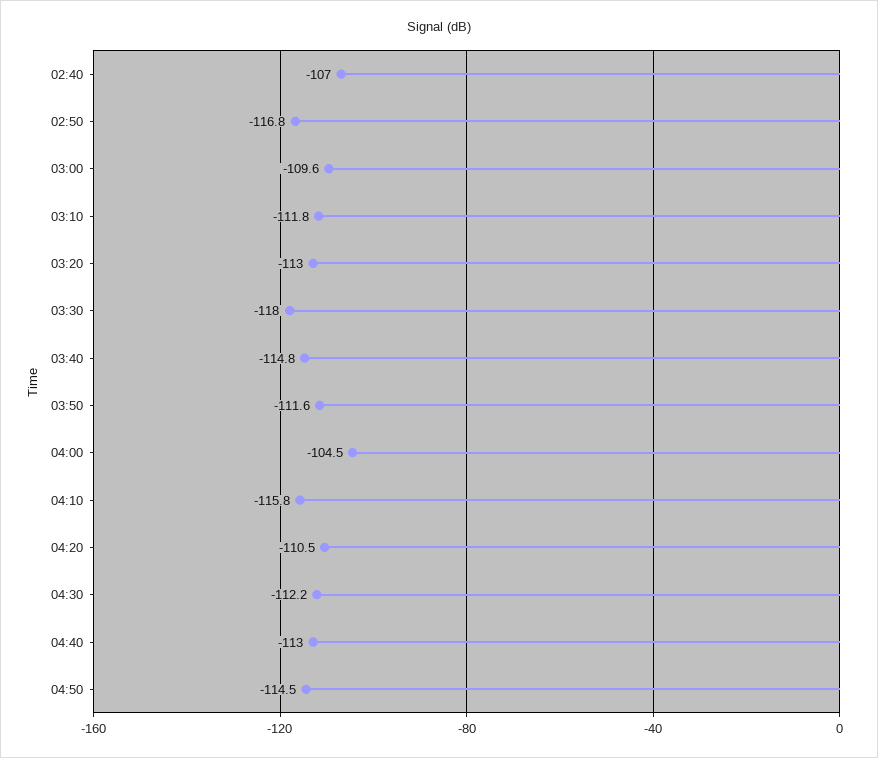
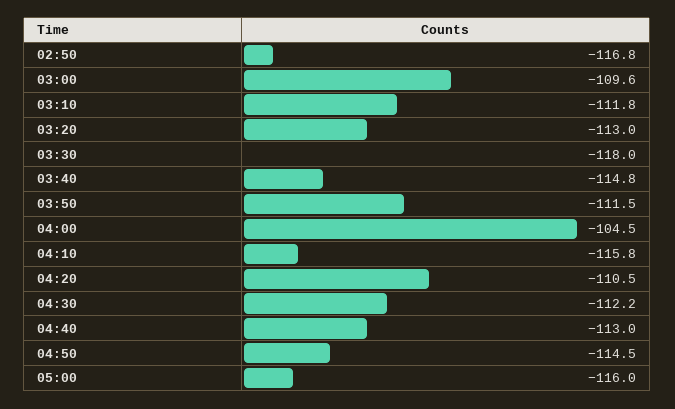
02:40: -107 -> none
03:50: -111.6 -> -111.5
05:00: none -> -116

